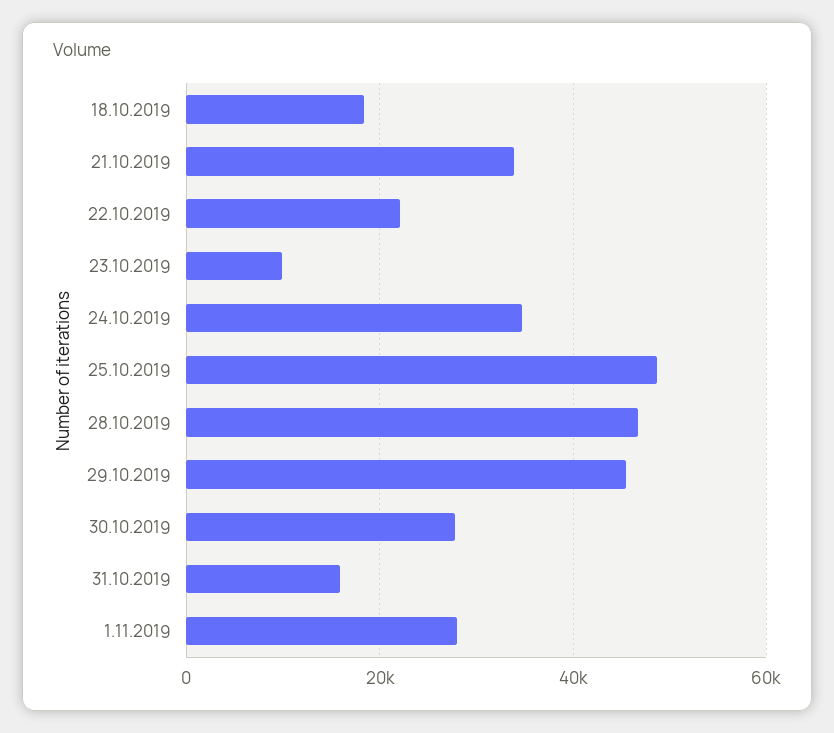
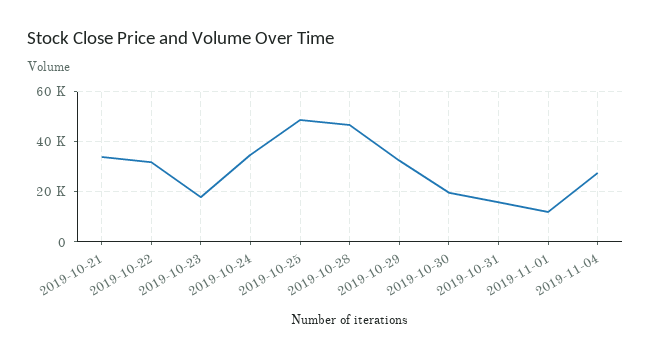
18.10.2019: 18000 -> none
22.10.2019: 22000 -> 32500
23.10.2019: 10000 -> 17500
29.10.2019: 46000 -> 32500
30.10.2019: 28000 -> 20000
1.11.2019: 28000 -> 12500
2019-11-04: none -> 27500

